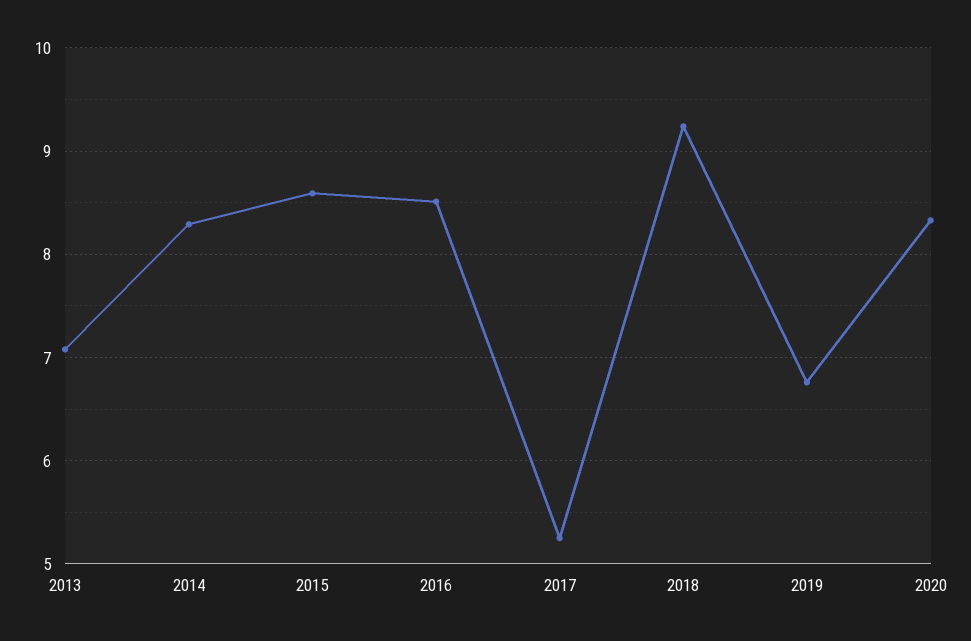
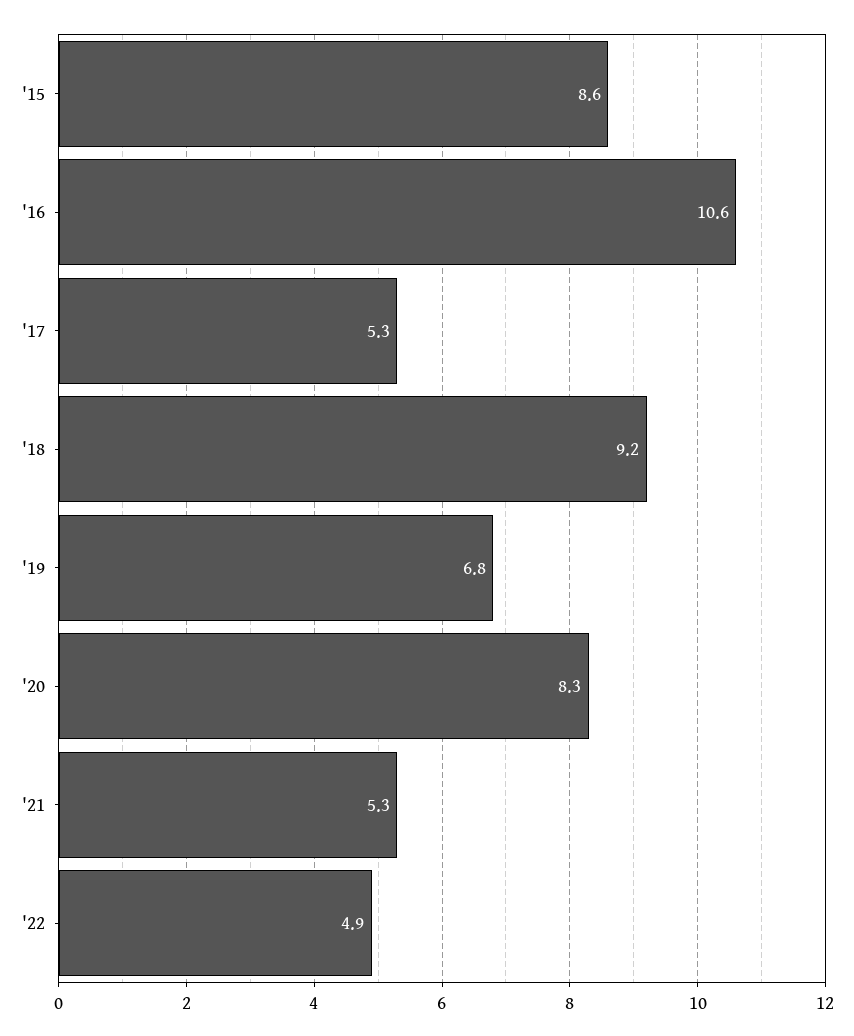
2013: 7.1 -> none
2014: 8.3 -> none
2016: 8.5 -> 10.6
'21: none -> 5.3
'22: none -> 4.9

